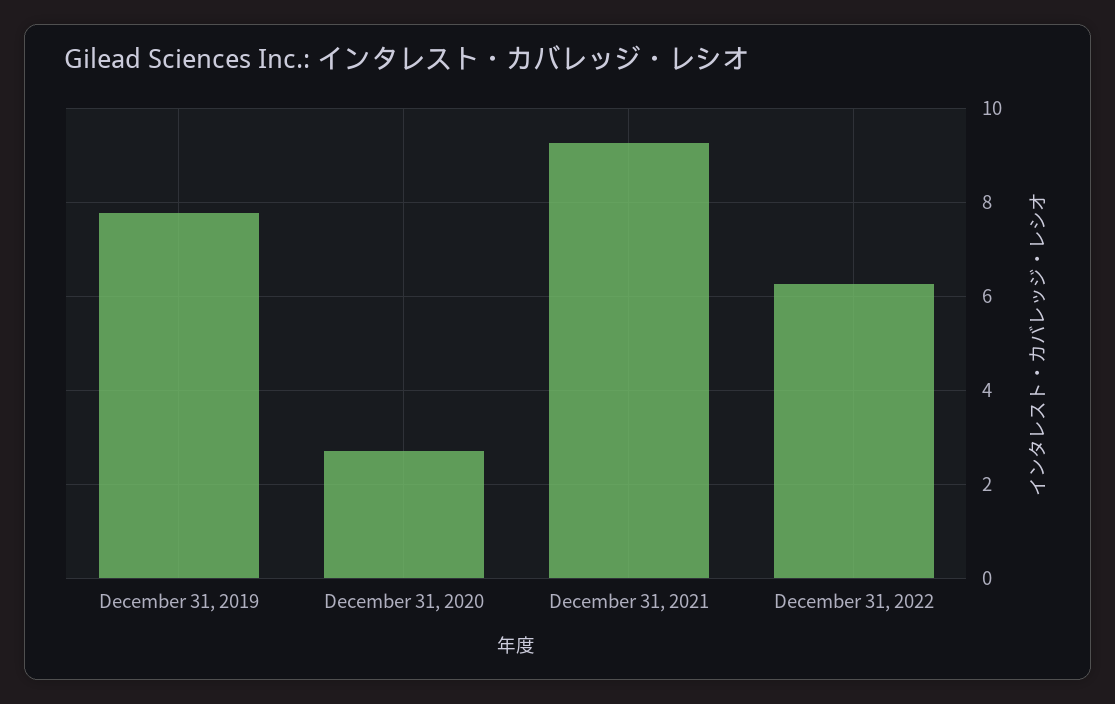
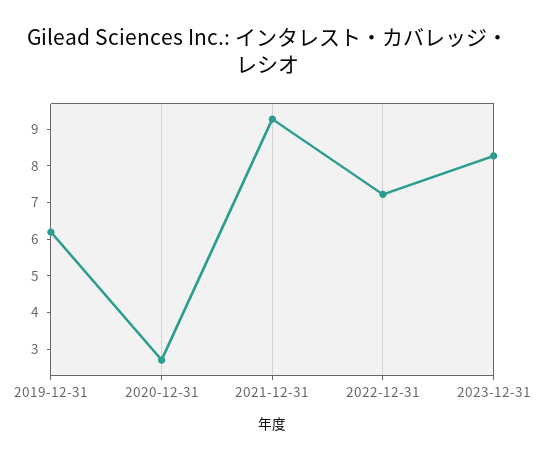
December 31, 2019: 7.8 -> 6.25
December 31, 2022: 6.2 -> 7.25
2023-12-31: none -> 8.25

